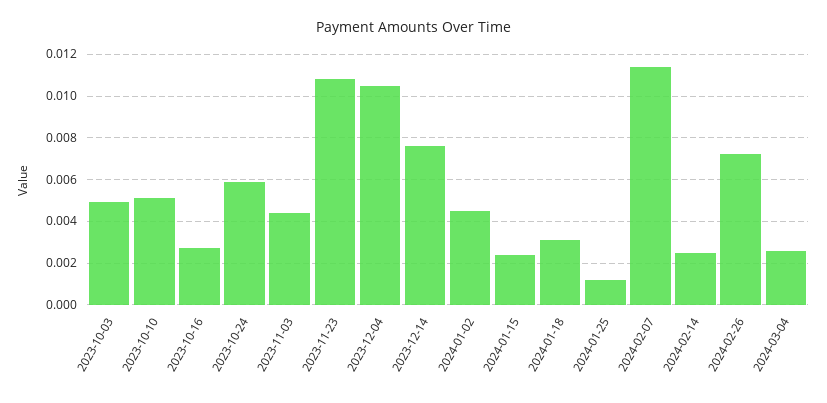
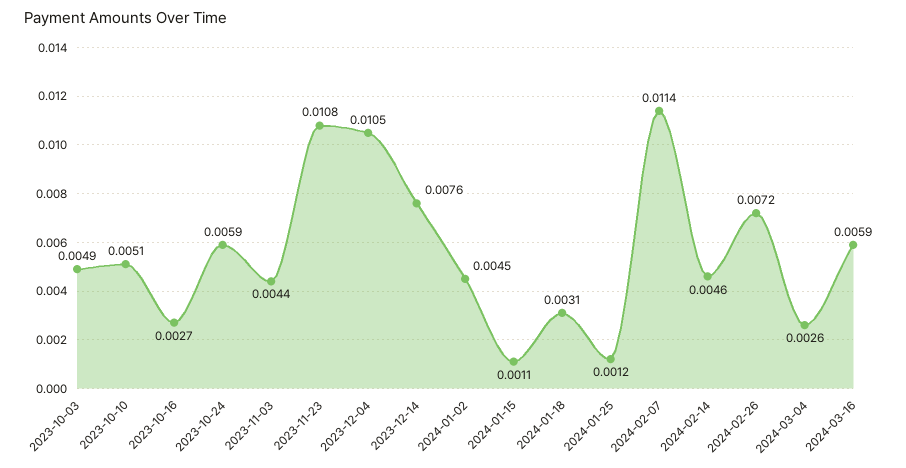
2024-01-15: 0.0025 -> 0.0011
2024-02-14: 0.0025 -> 0.0046
2024-03-16: none -> 0.0059

